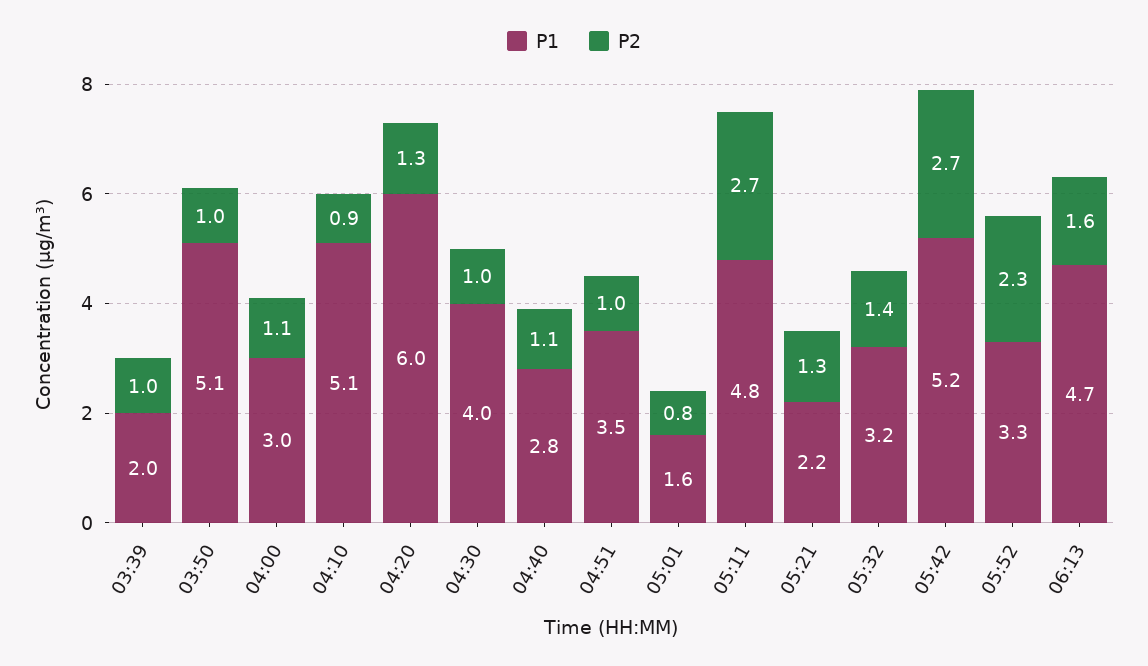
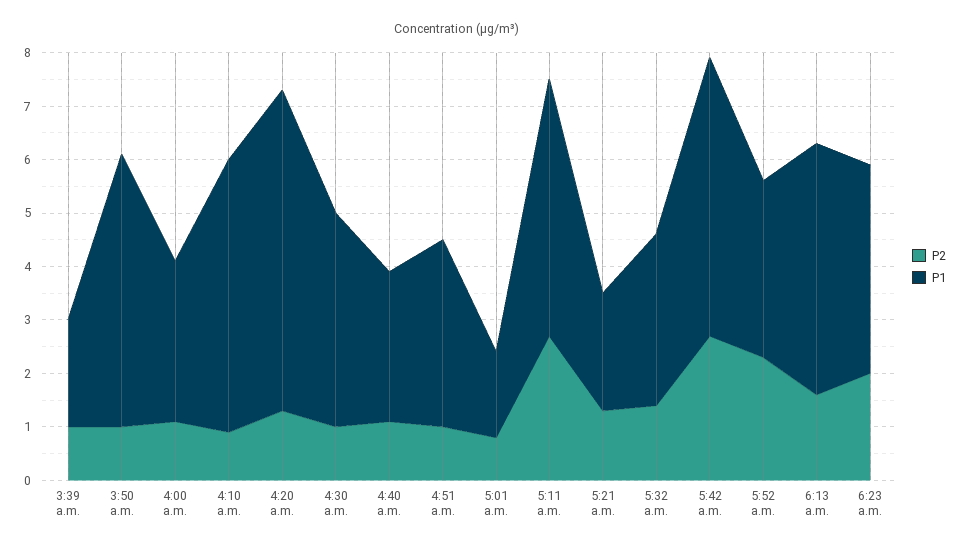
P2, 6:23 a.m.: none -> 2
P1, 6:23 a.m.: none -> 4

